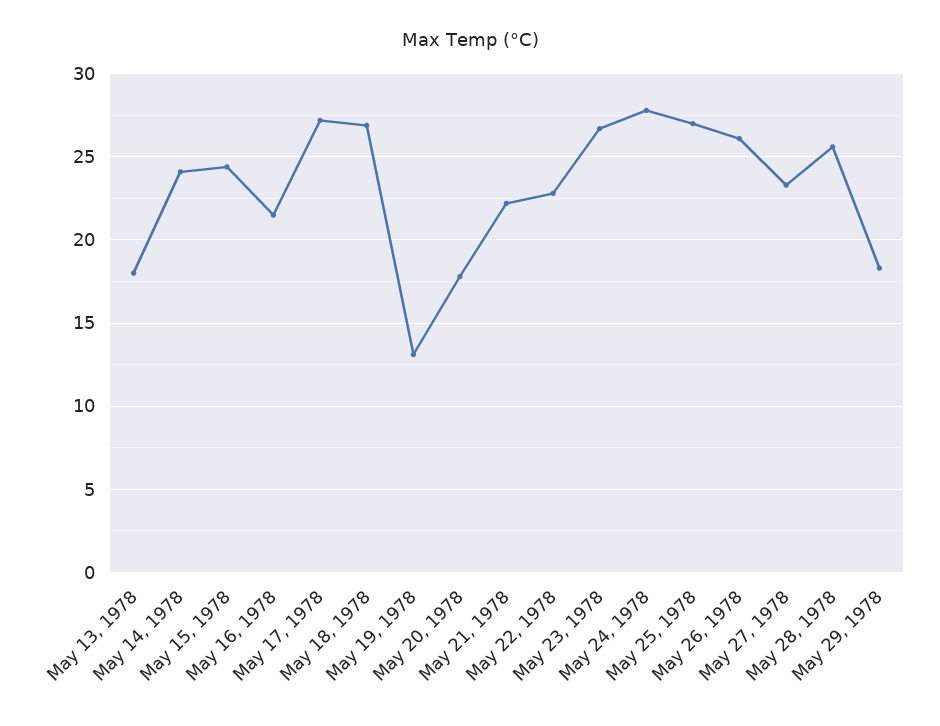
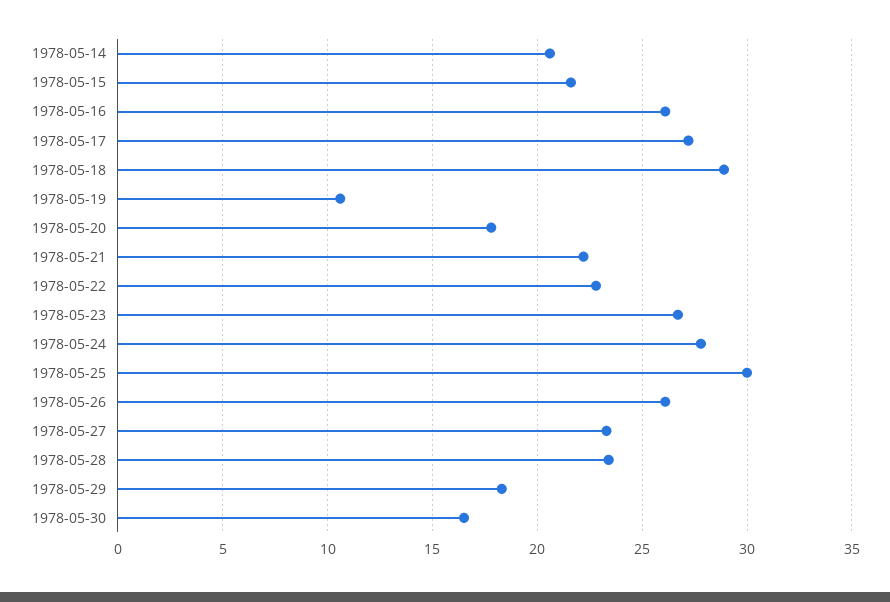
May 13, 1978: 18 -> none
May 14, 1978: 24 -> 20.5
May 15, 1978: 24.5 -> 21.5
May 16, 1978: 21.5 -> 26
May 18, 1978: 27 -> 29
May 19, 1978: 13 -> 10.5
May 25, 1978: 27 -> 30
May 28, 1978: 25.5 -> 23.5
1978-05-30: none -> 16.5

